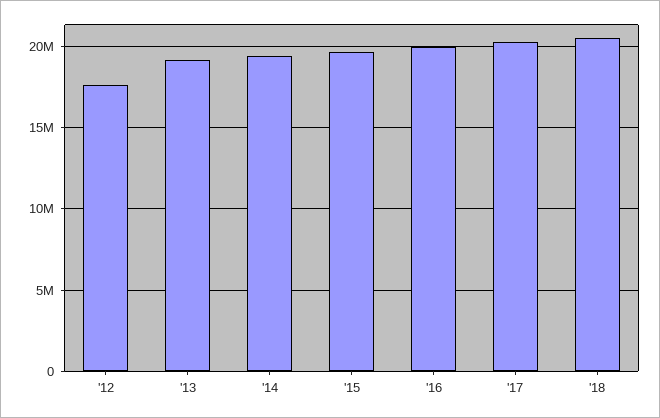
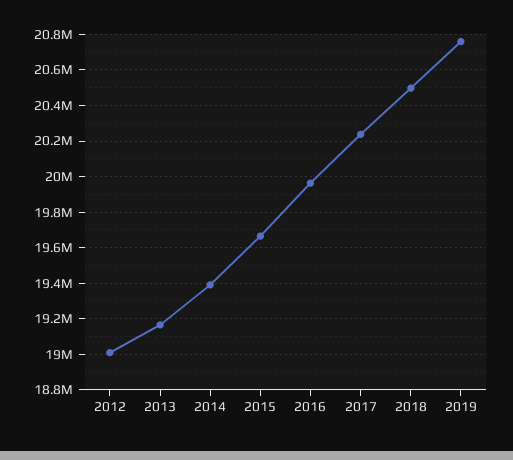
'12: 17500000 -> 19000000
2019: none -> 20750000

